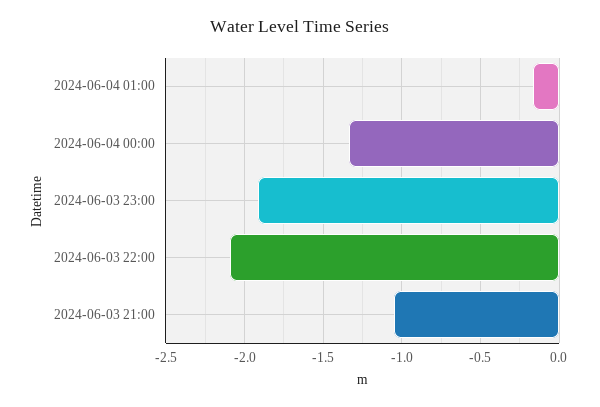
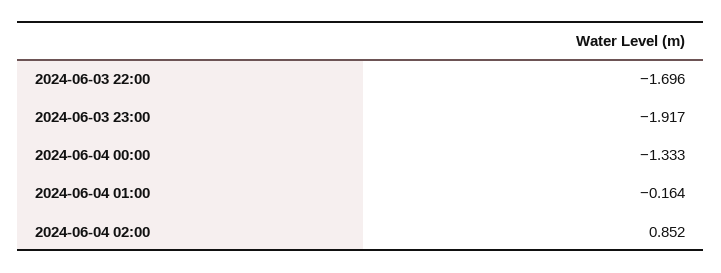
2024-06-03 22:00: -2.1 -> -1.696
2024-06-03 21:00: -1.05 -> none
2024-06-04 02:00: none -> 0.852

